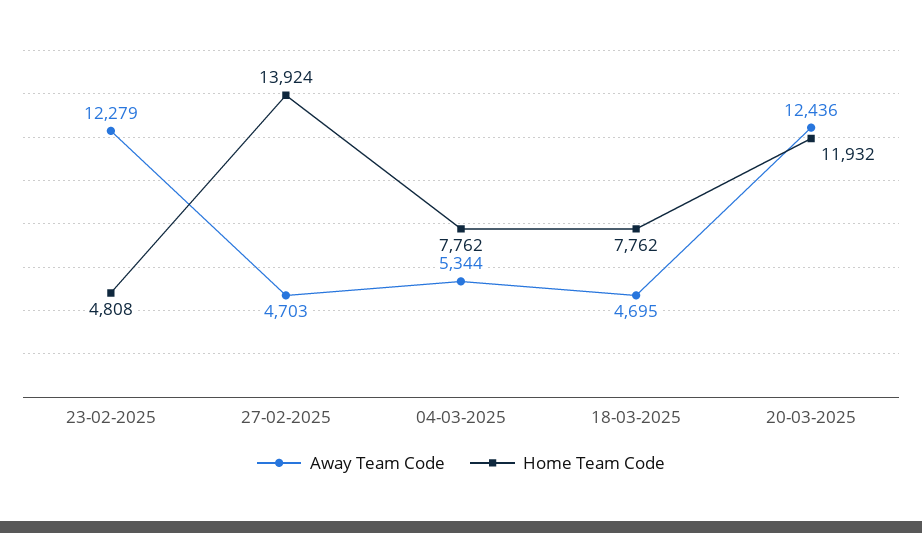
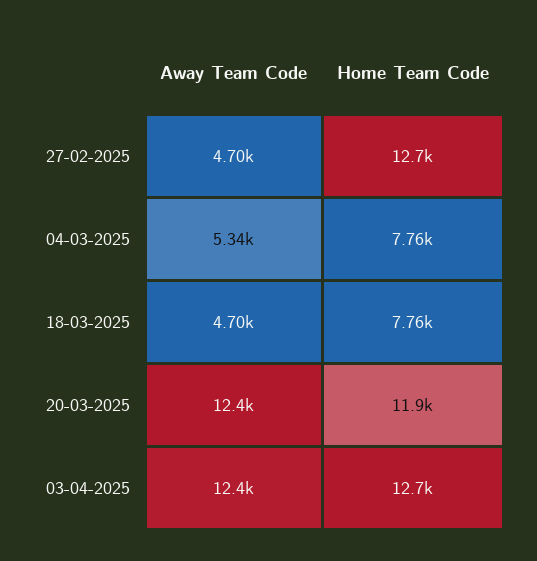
Away Team Code, 23-02-2025: 12279 -> none
Home Team Code, 23-02-2025: 4808 -> none
Home Team Code, 27-02-2025: 13924 -> 12700
Away Team Code, 03-04-2025: none -> 12400
Home Team Code, 03-04-2025: none -> 12700

